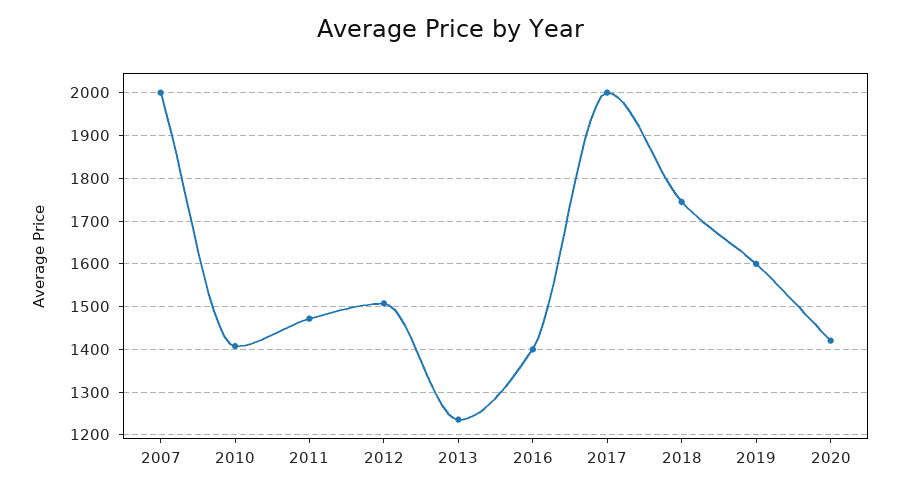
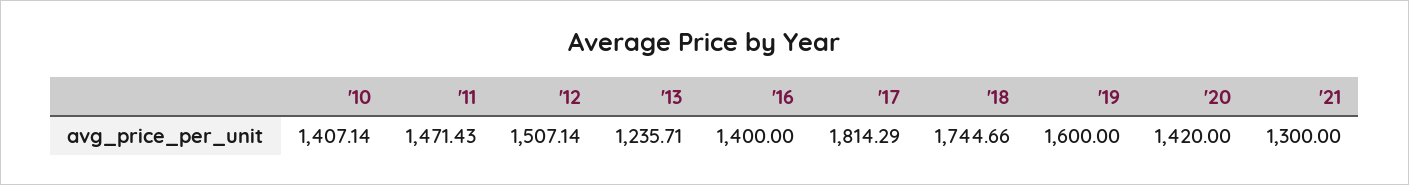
2007: 2000 -> none
2017: 2000 -> 1814.29
'21: none -> 1300

